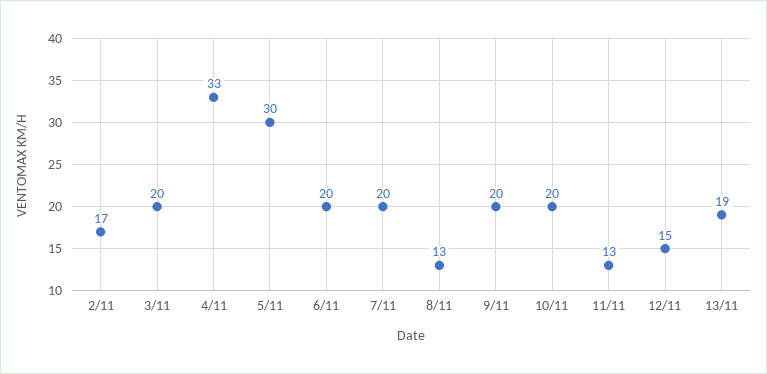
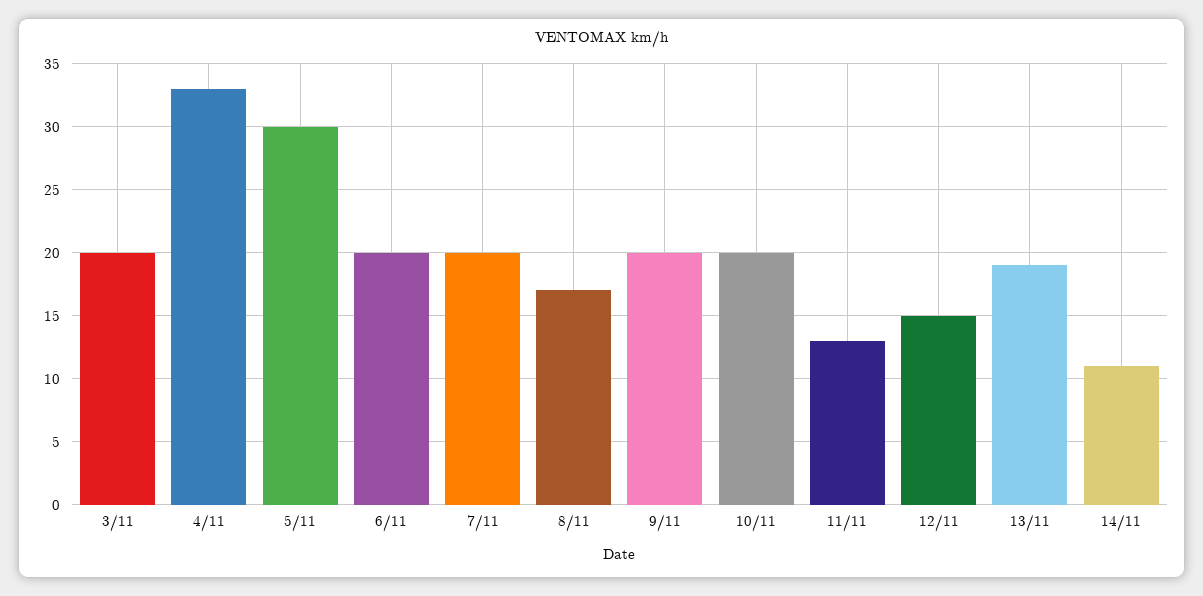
2/11: 17 -> none
8/11: 13 -> 17
14/11: none -> 11

